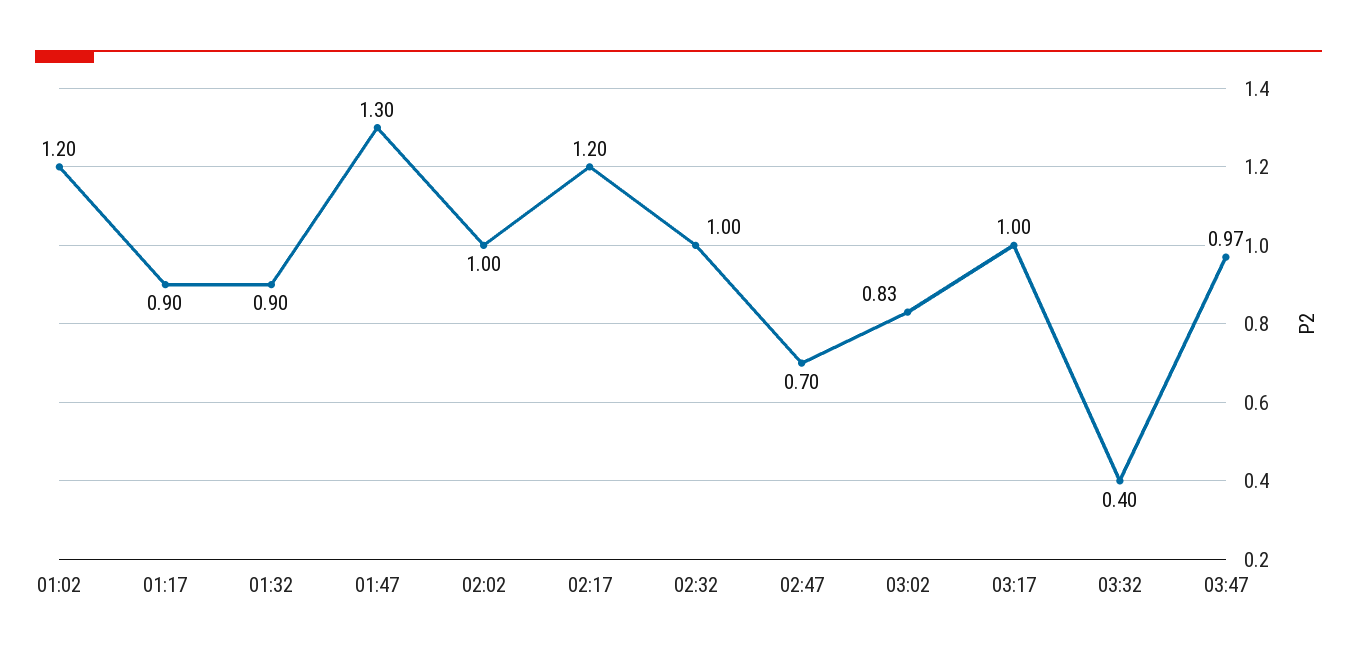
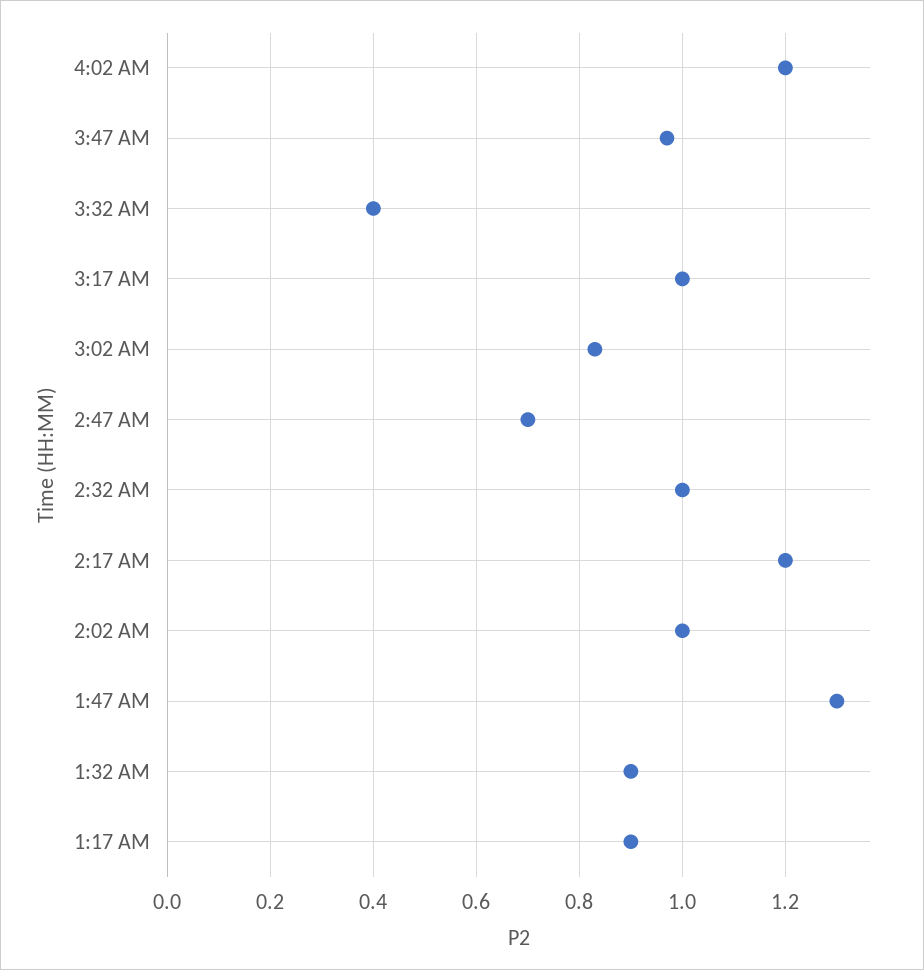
01:02: 1.2 -> none
4:02 AM: none -> 1.2

